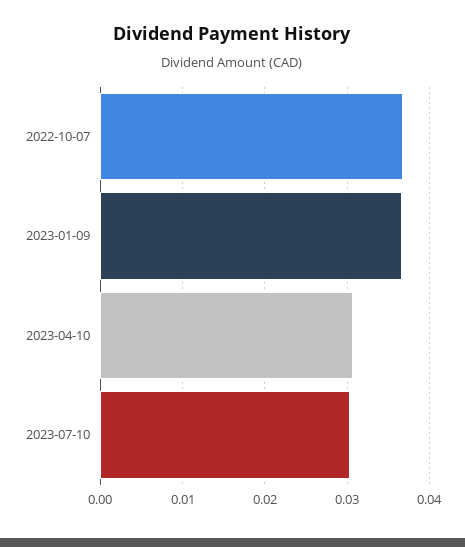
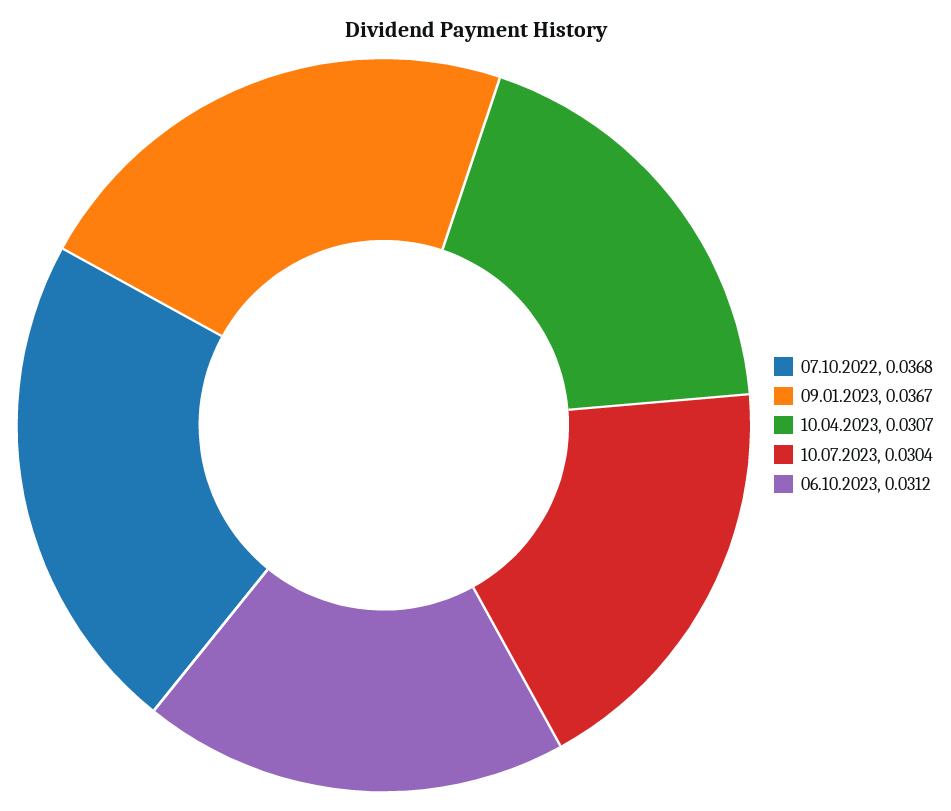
06.10.2023: none -> 0.0312

